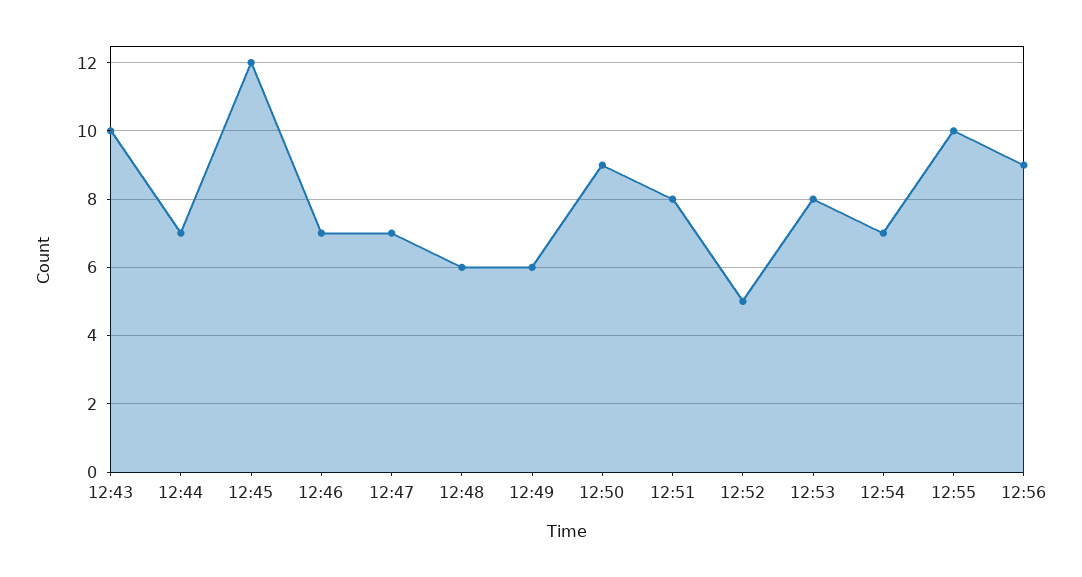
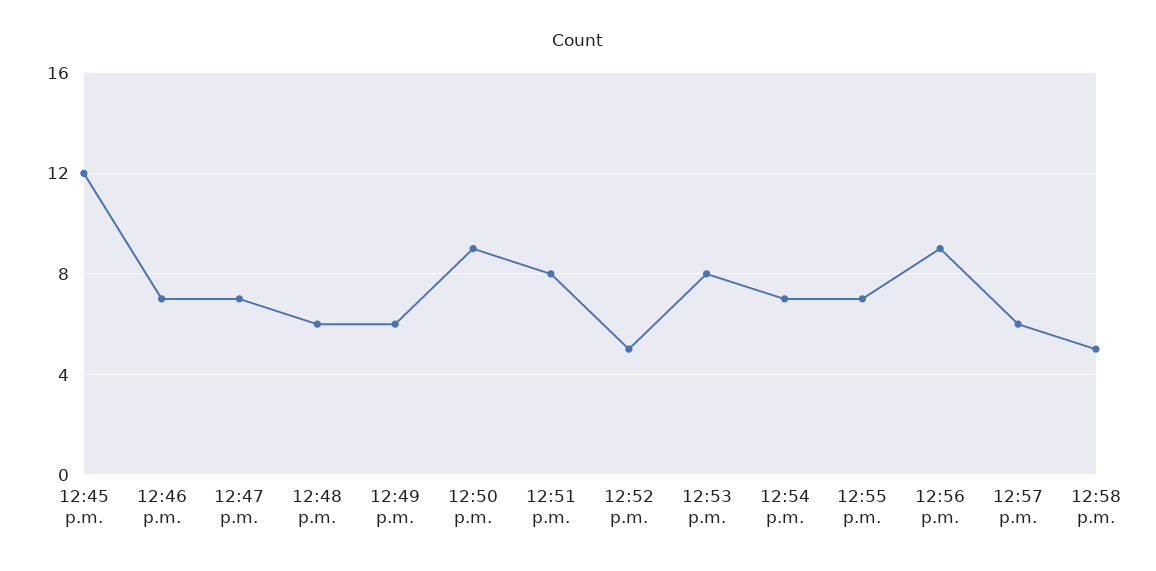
12:43: 10 -> none
12:44: 7 -> none
12:55: 10 -> 7
12:57 p.m.: none -> 6
12:58 p.m.: none -> 5

